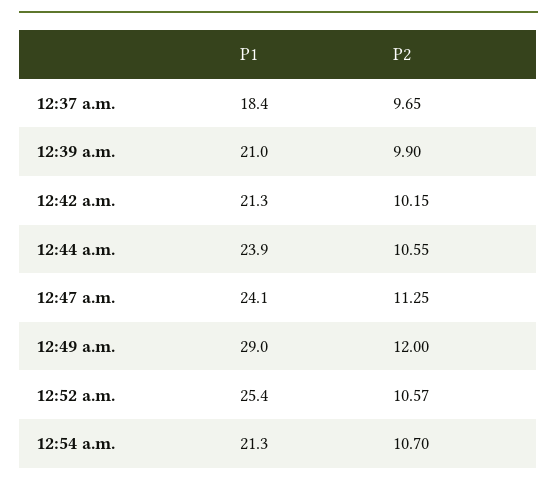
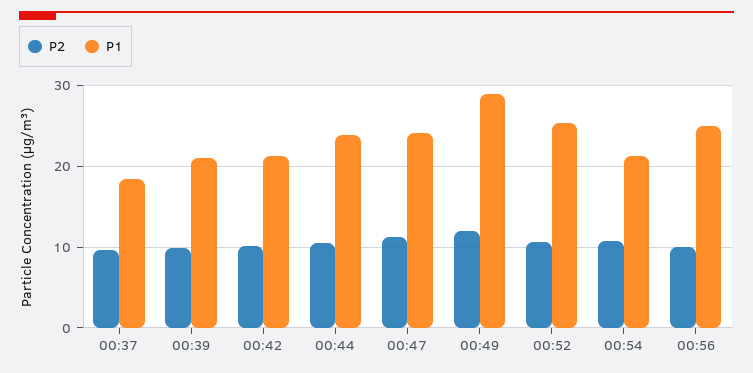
P2, 00:56: none -> 10
P1, 00:56: none -> 25

